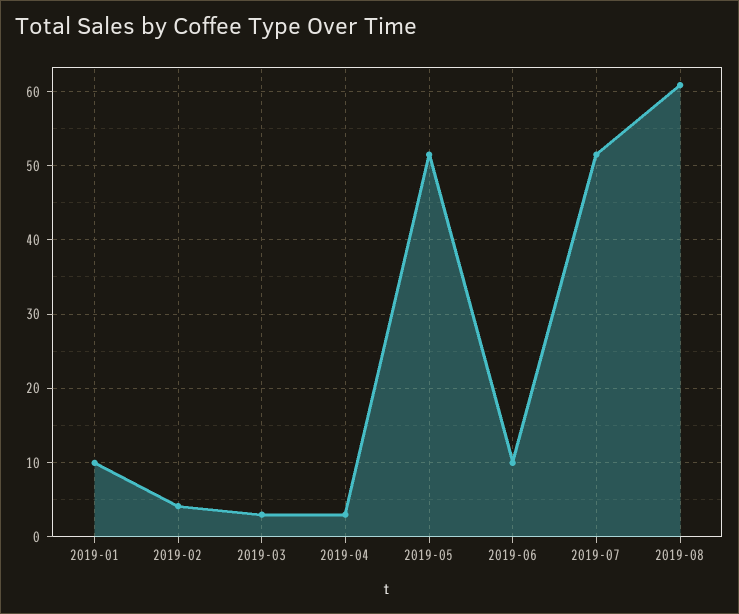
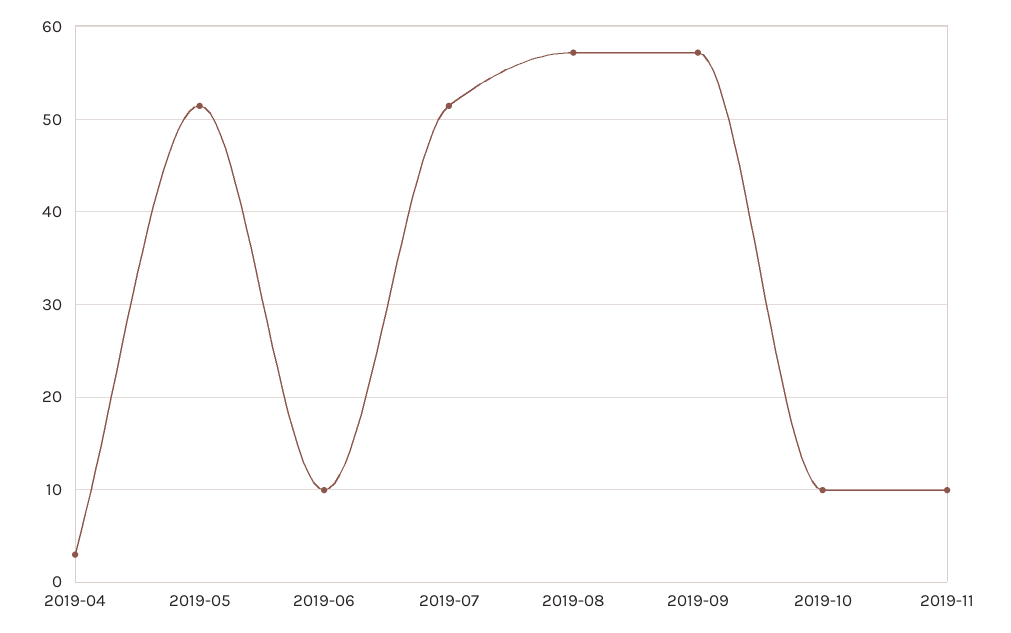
2019-01: 10 -> none
2019-02: 4 -> none
2019-03: 3 -> none
2019-08: 61 -> 57
2019-09: none -> 57
2019-10: none -> 10
2019-11: none -> 10

